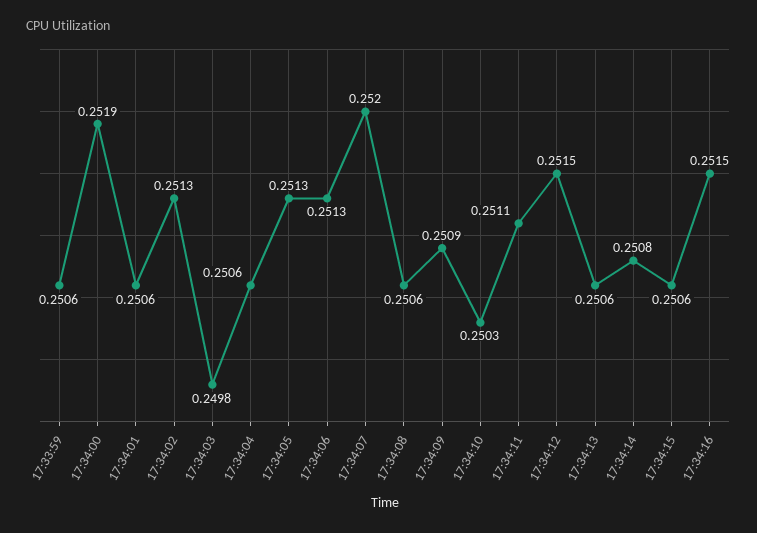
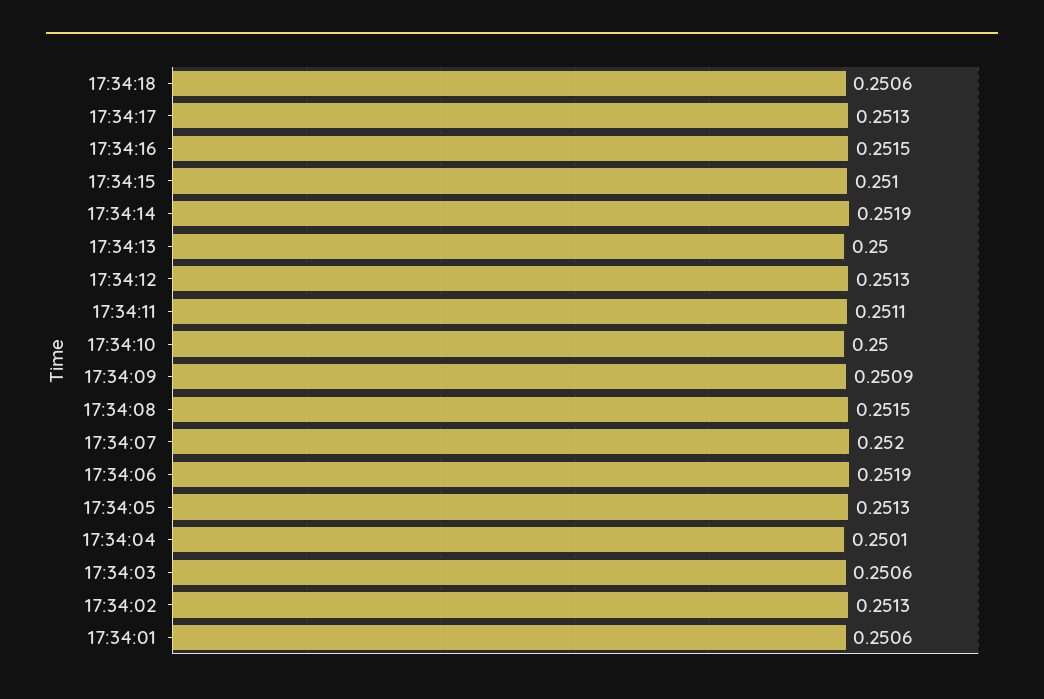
17:33:59: 0.2506 -> none
17:34:00: 0.2519 -> none
17:34:03: 0.2498 -> 0.2506
17:34:04: 0.2506 -> 0.2501
17:34:06: 0.2513 -> 0.2519
17:34:08: 0.2506 -> 0.2515
17:34:10: 0.2503 -> 0.25
17:34:12: 0.2515 -> 0.2513
17:34:13: 0.2506 -> 0.25
17:34:14: 0.2508 -> 0.2519
17:34:15: 0.2506 -> 0.251
17:34:18: none -> 0.2506
17:34:17: none -> 0.2513

